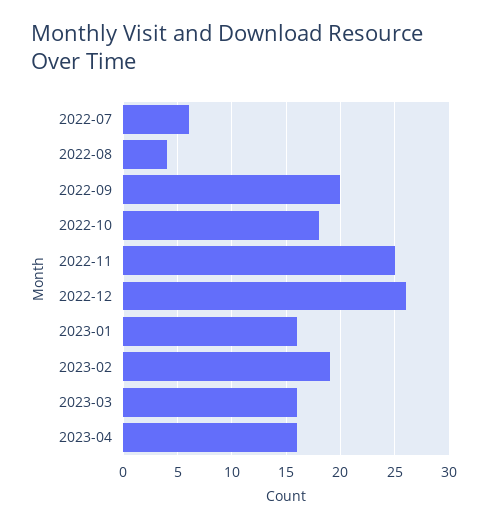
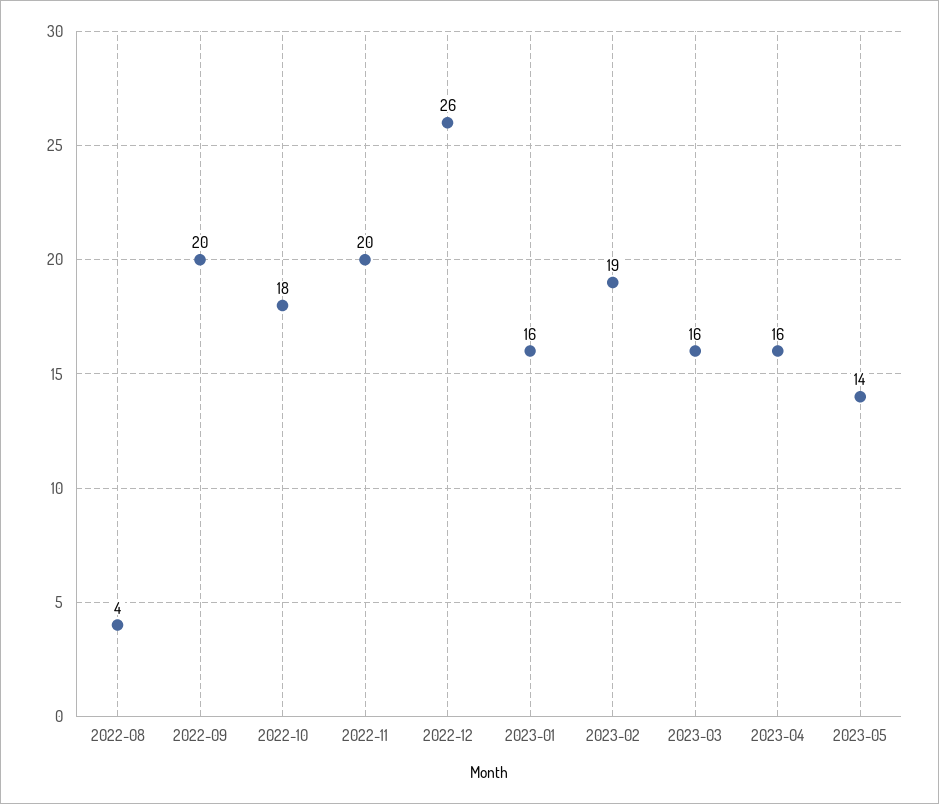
2022-07: 6 -> none
2022-11: 25 -> 20
2023-05: none -> 14

